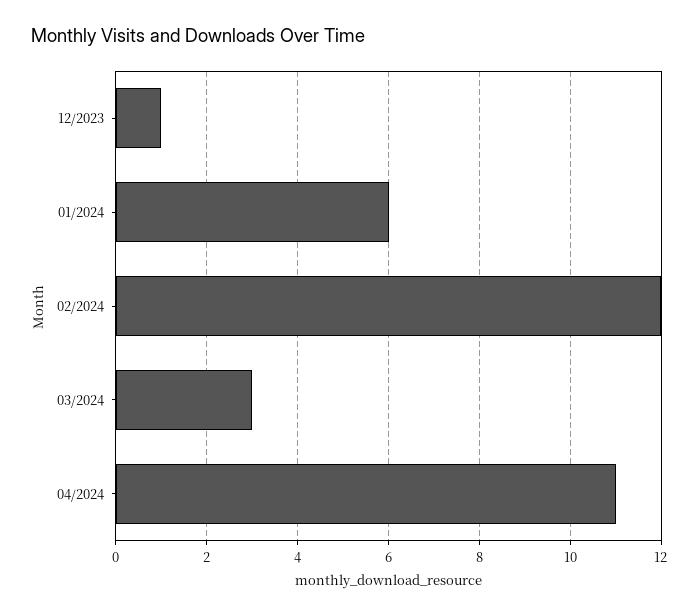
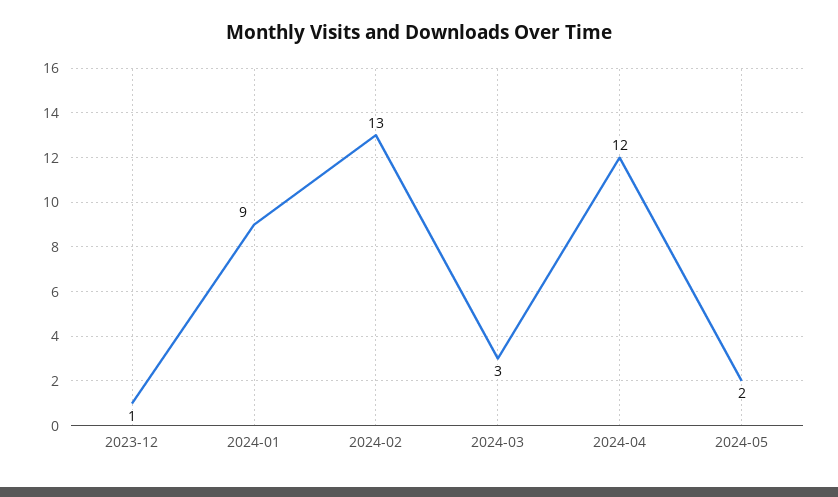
01/2024: 6 -> 9
02/2024: 12 -> 13
04/2024: 11 -> 12
2024-05: none -> 2

